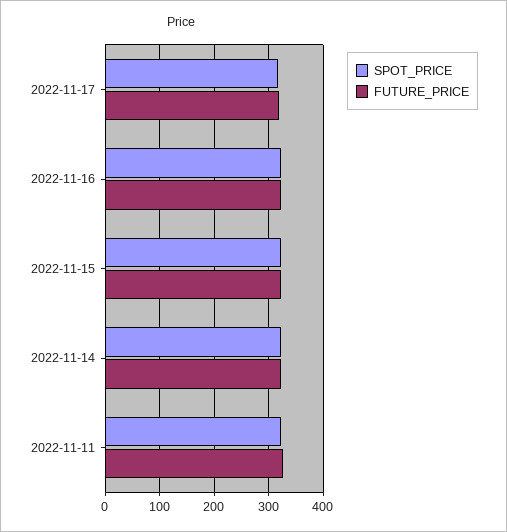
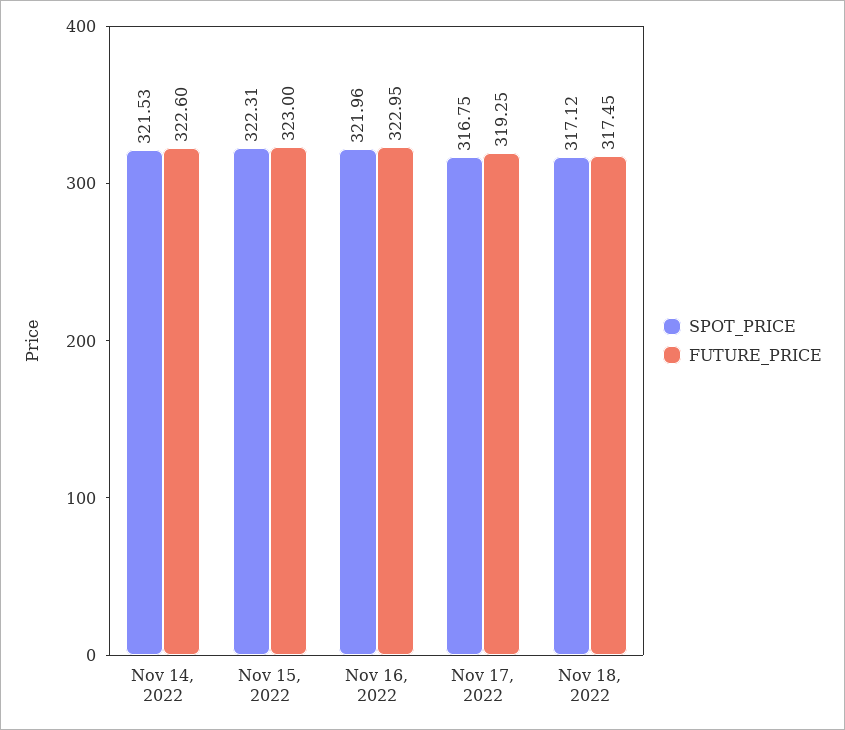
SPOT_PRICE, 2022-11-11: 320 -> none
FUTURE_PRICE, 2022-11-11: 320 -> none
SPOT_PRICE, Nov 18, 2022: none -> 317.12
FUTURE_PRICE, Nov 18, 2022: none -> 317.45

